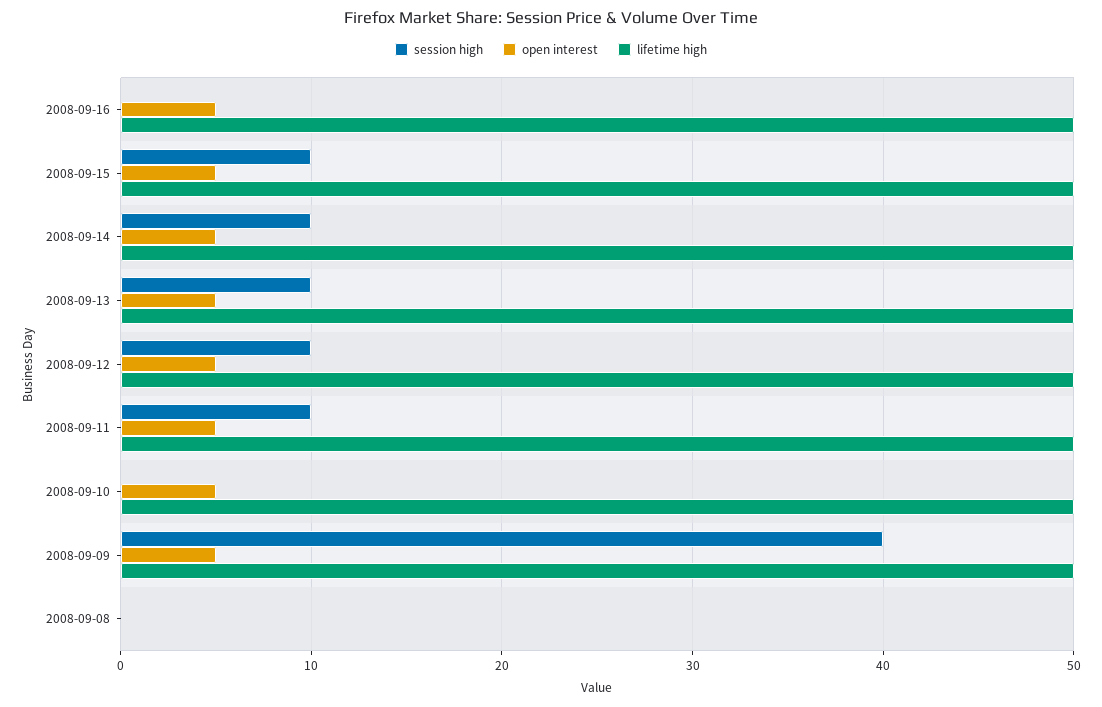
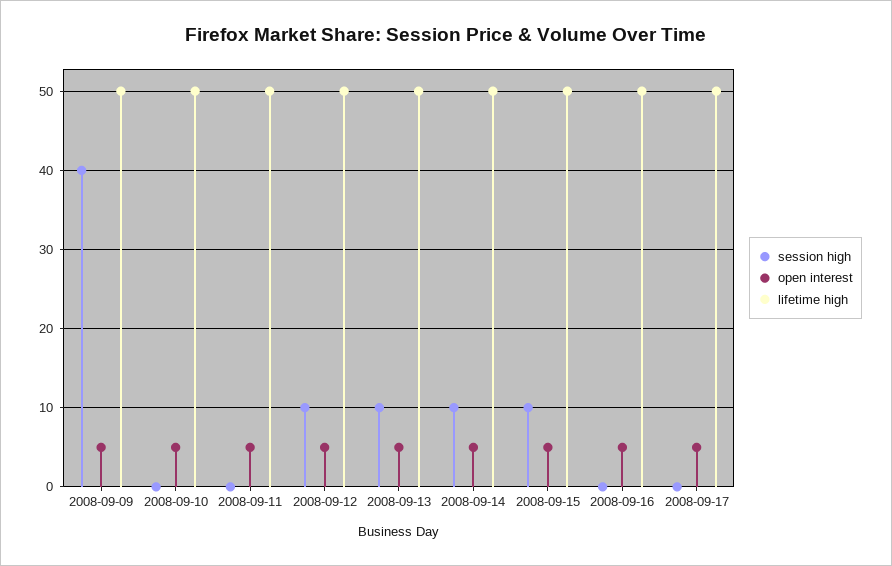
session high, 2008-09-11: 10 -> 0
session high, 2008-09-08: 0 -> none
open interest, 2008-09-08: 0 -> none
lifetime high, 2008-09-08: 0 -> none
session high, 2008-09-17: none -> 0
open interest, 2008-09-17: none -> 5
lifetime high, 2008-09-17: none -> 50

